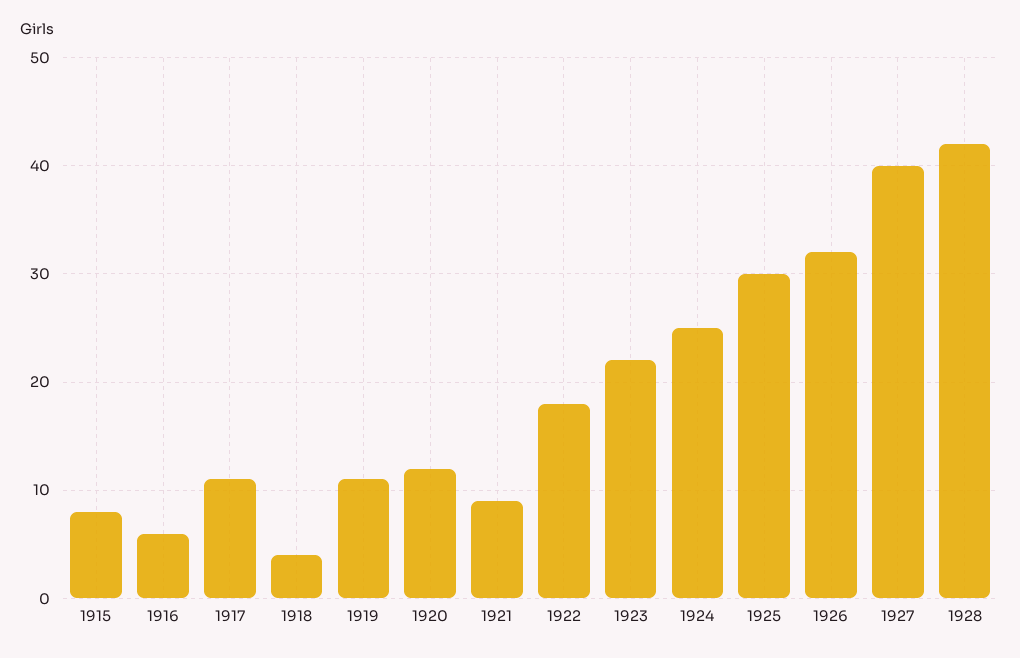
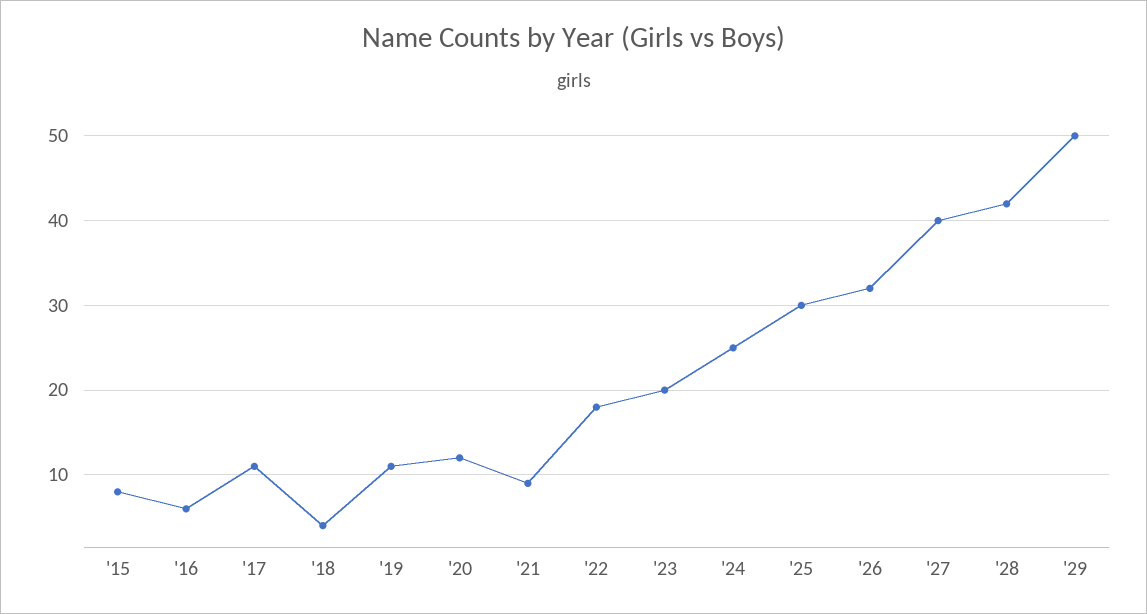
1923: 22 -> 20
'29: none -> 50

